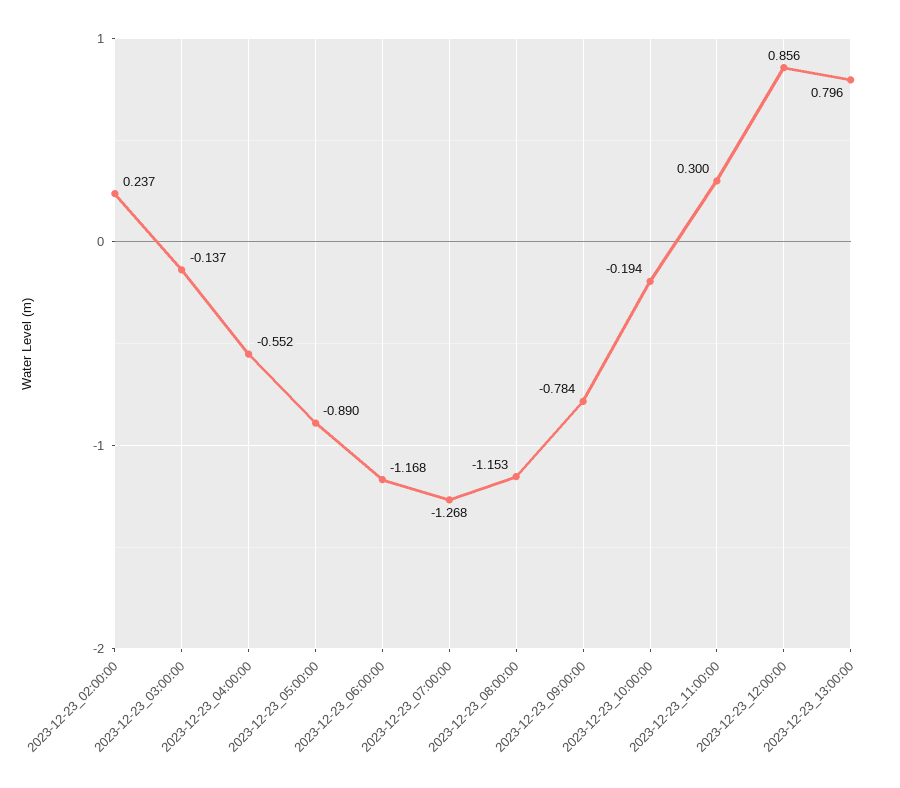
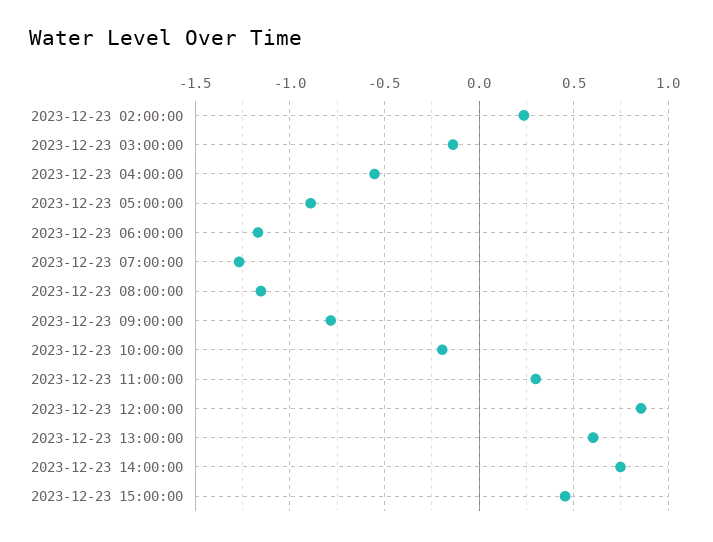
2023-12-23_13:00:00: 0.796 -> 0.6
2023-12-23 14:00:00: none -> 0.75
2023-12-23 15:00:00: none -> 0.45

